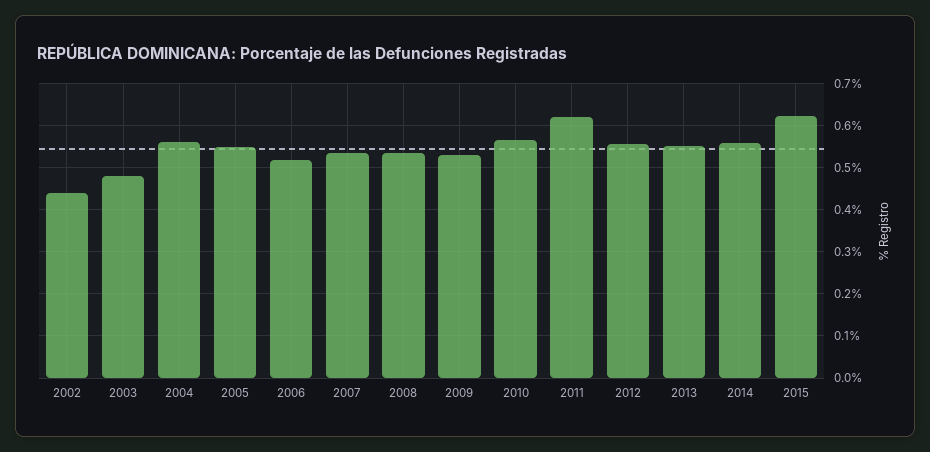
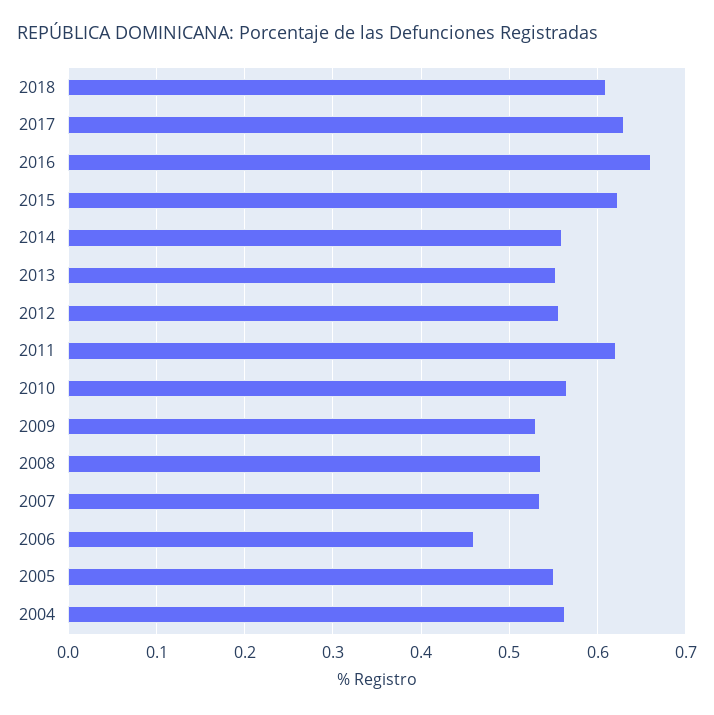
2002: 0.44 -> none
2003: 0.48 -> none
2006: 0.52 -> 0.46
2018: none -> 0.61
2017: none -> 0.63
2016: none -> 0.66

